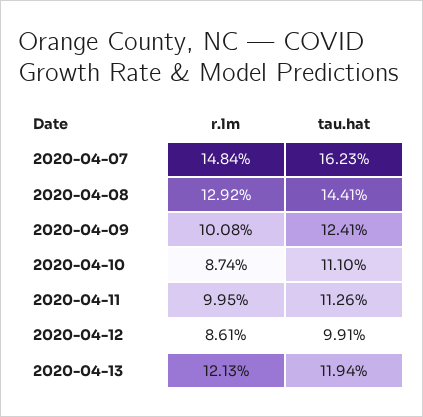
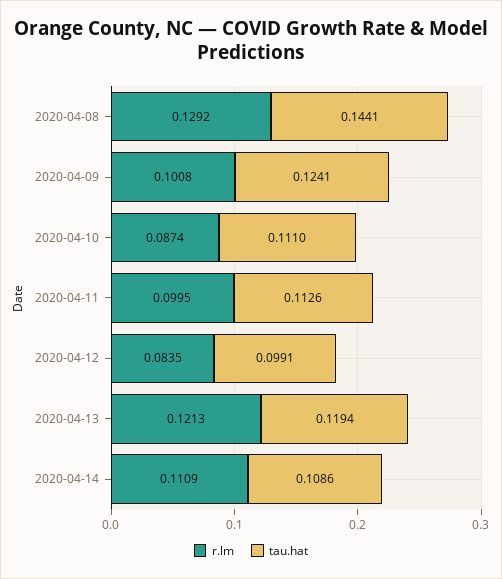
r.lm, 2020-04-07: 0.1484 -> none
tau.hat, 2020-04-07: 0.1623 -> none
r.lm, 2020-04-12: 0.0861 -> 0.0835
r.lm, 2020-04-14: none -> 0.1109
tau.hat, 2020-04-14: none -> 0.1086

